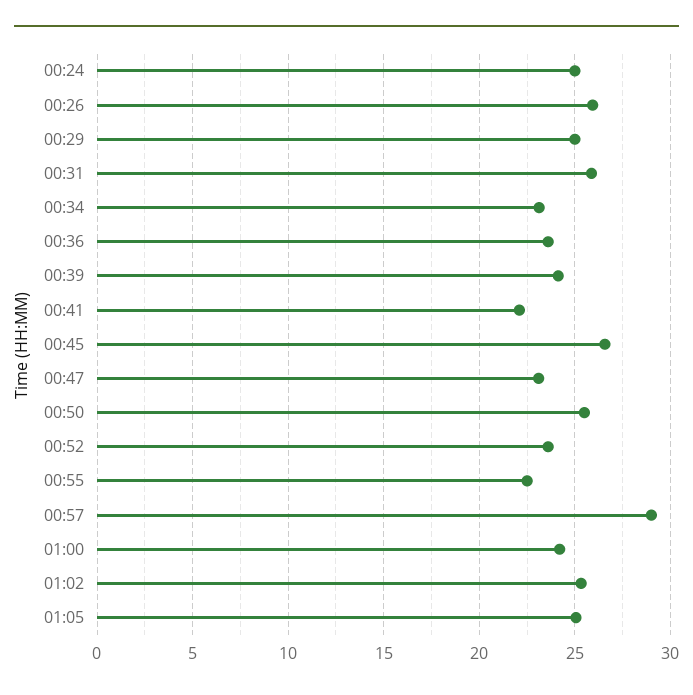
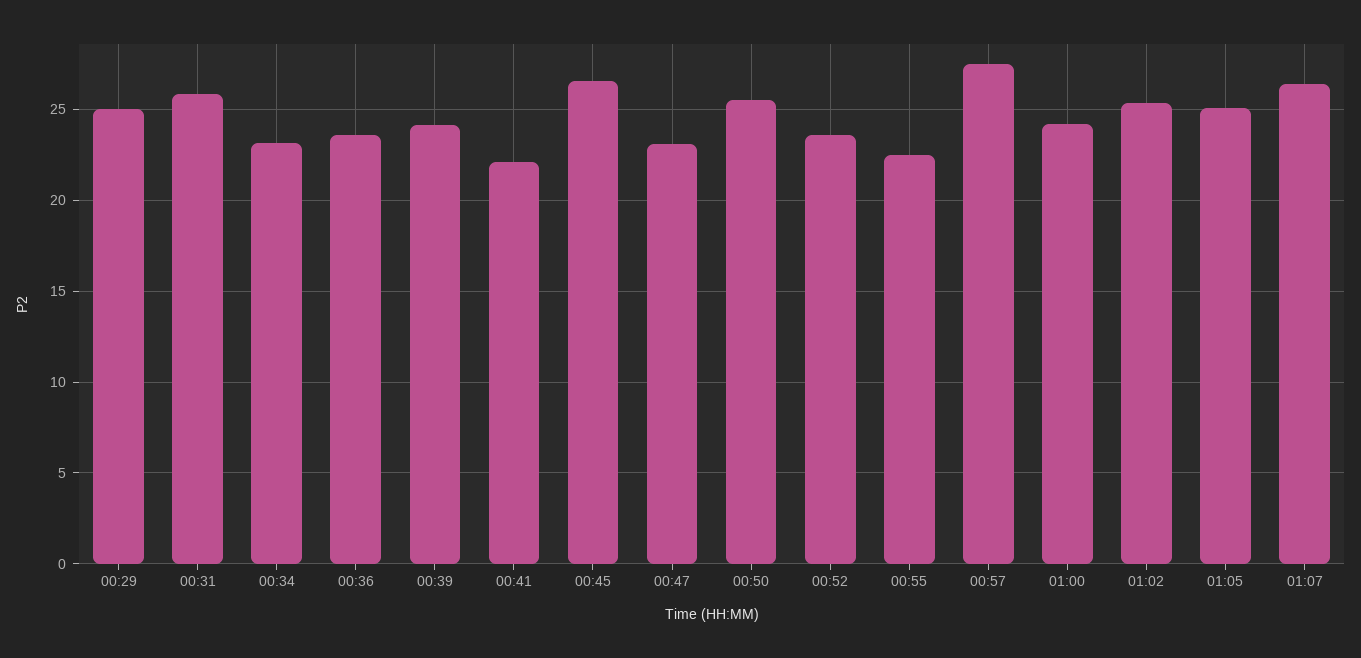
00:24: 25 -> none
00:26: 26 -> none
00:57: 29 -> 27.5
01:07: none -> 26.5

